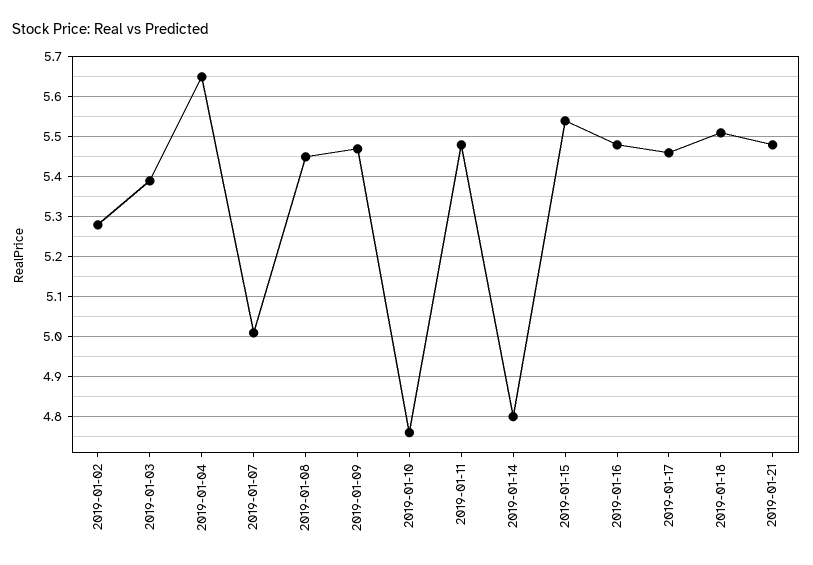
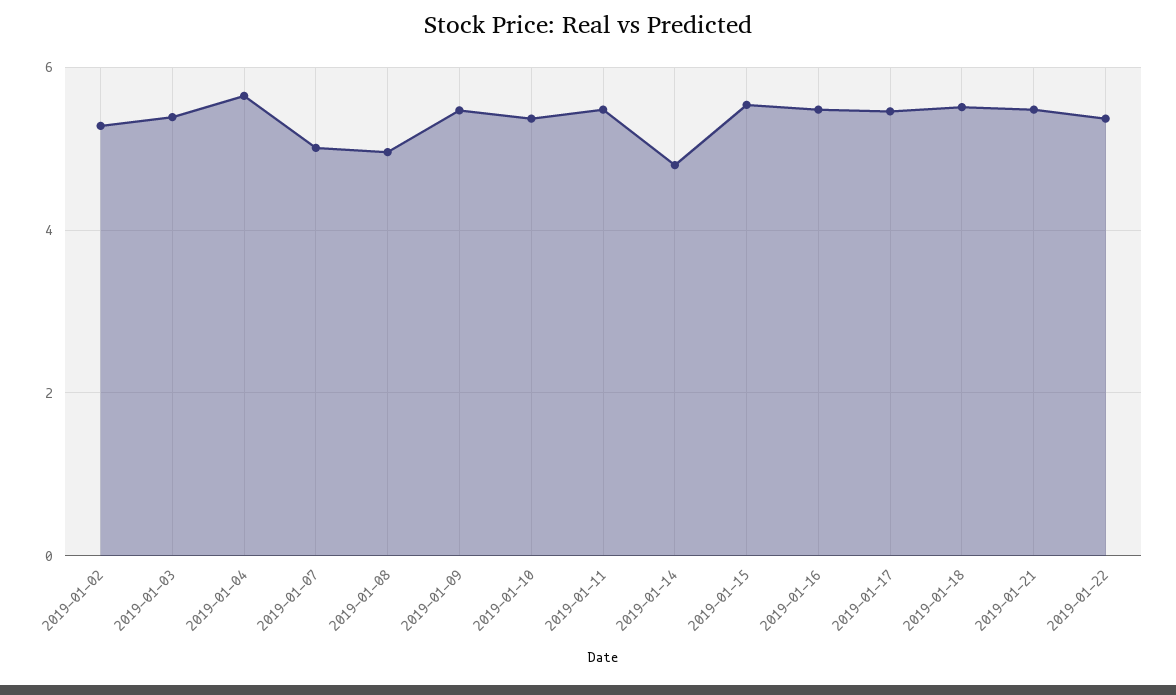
2019-01-08: 5.45 -> 5
2019-01-10: 4.75 -> 5.4
2019-01-22: none -> 5.4

